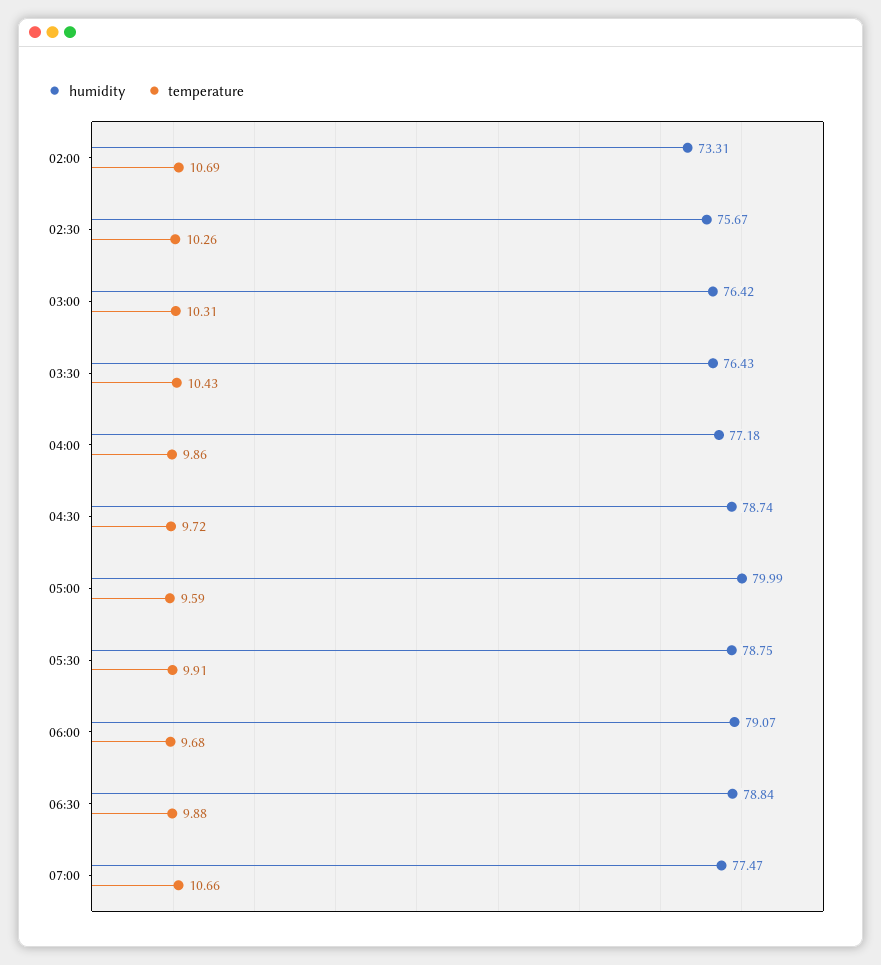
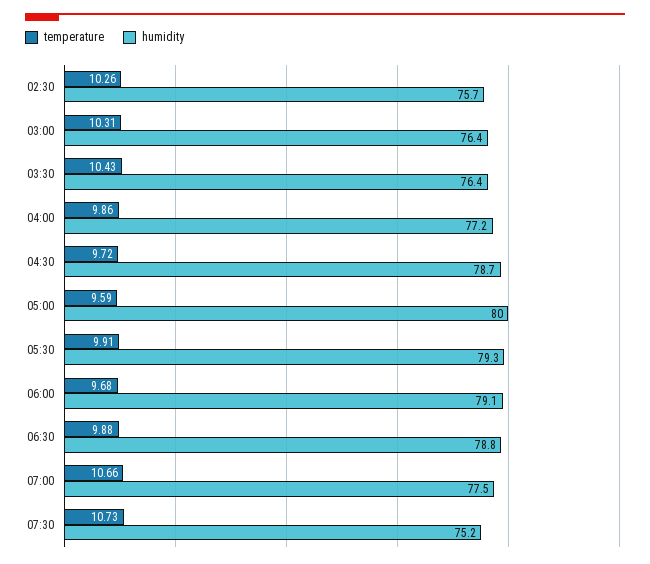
humidity, 02:00: 73.31 -> none
temperature, 02:00: 10.69 -> none
humidity, 05:30: 78.75 -> 79.3
temperature, 07:30: none -> 10.73
humidity, 07:30: none -> 75.2

